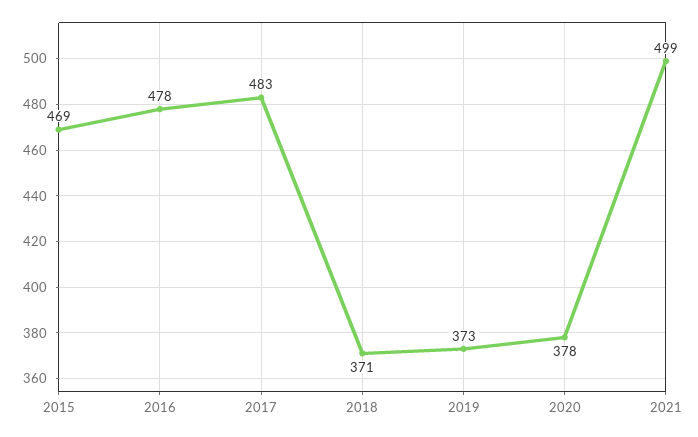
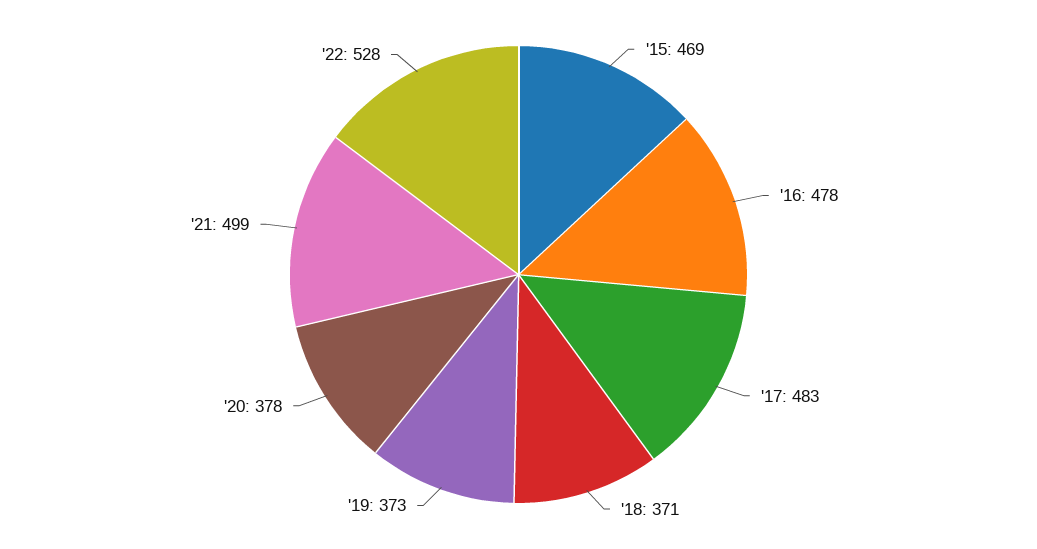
'22: none -> 528

